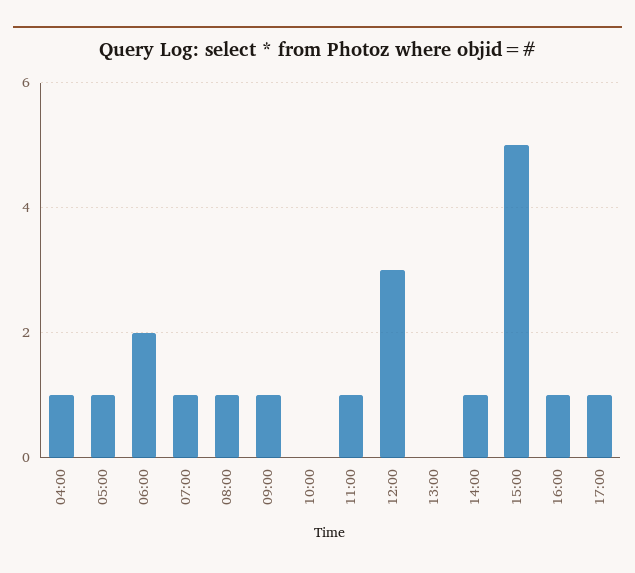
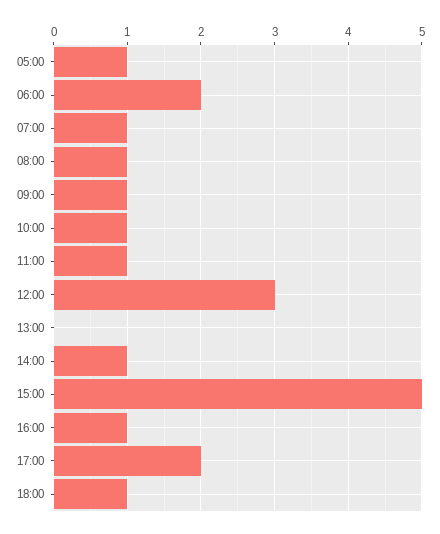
04:00: 1 -> none
10:00: 0 -> 1
17:00: 1 -> 2
18:00: none -> 1

